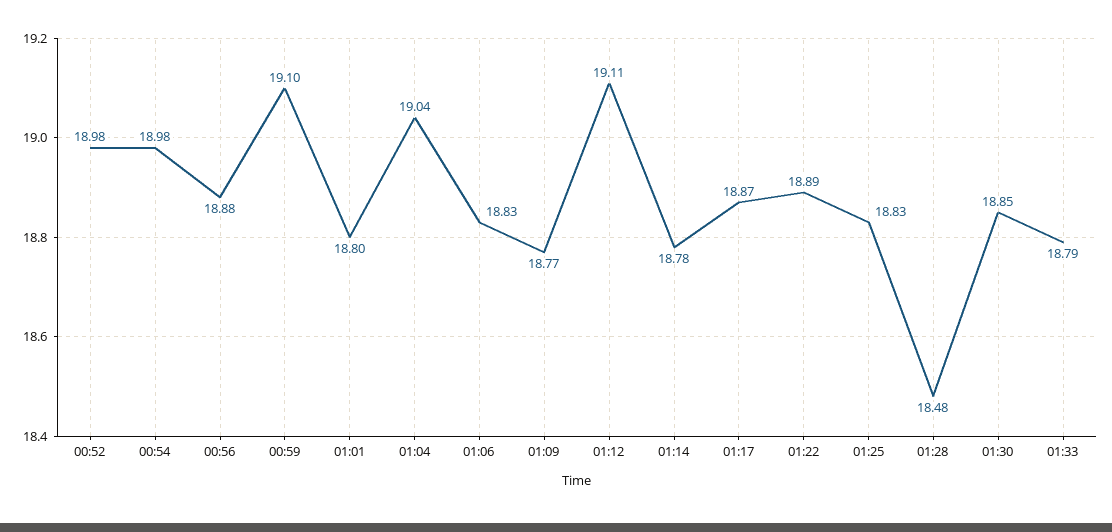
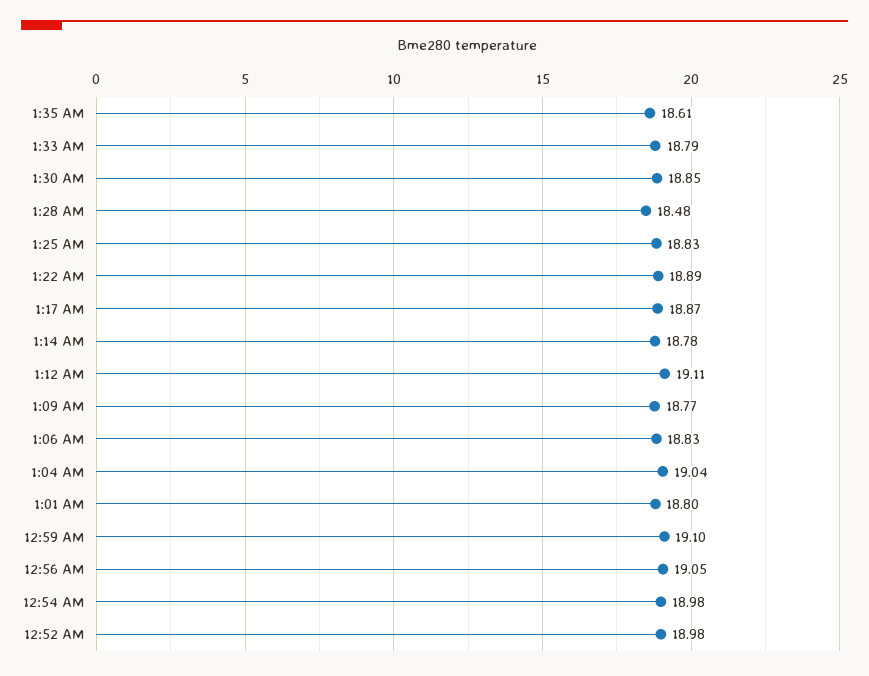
00:56: 18.88 -> 19.05
1:35 AM: none -> 18.61

